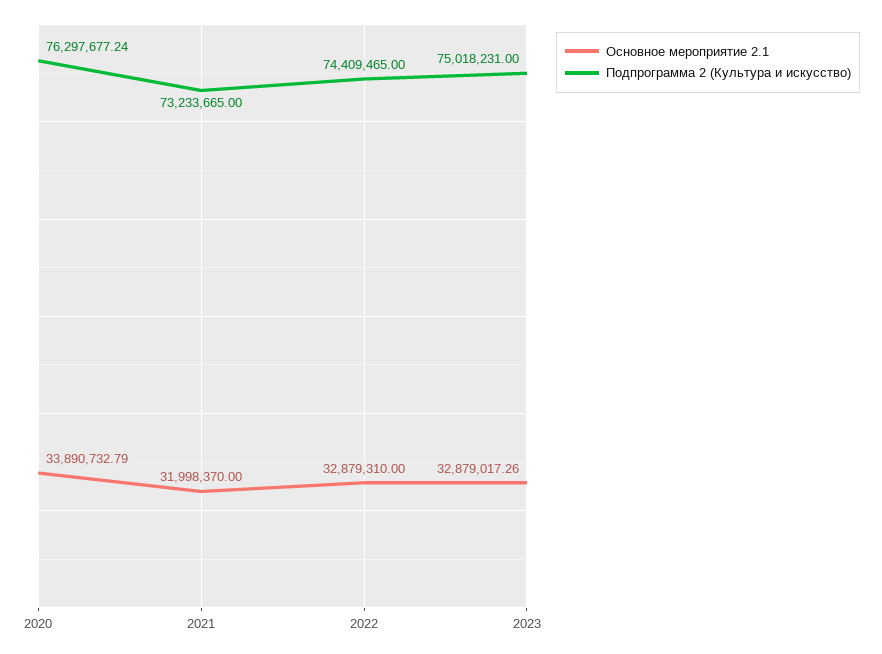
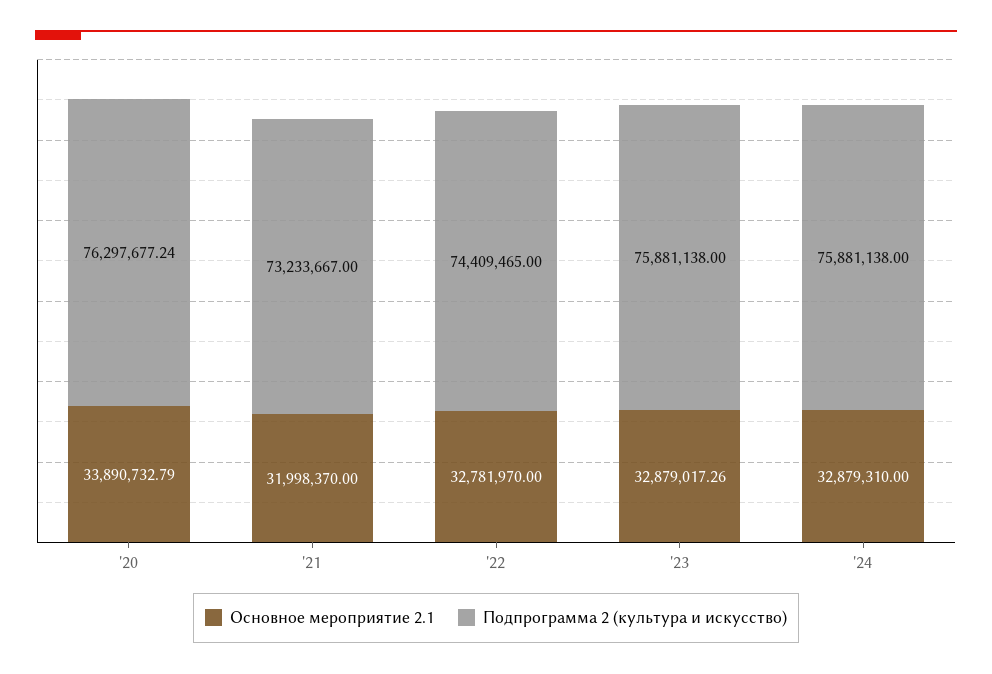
Подпрограмма 2 (Культура и искусство), 2021: 73233665 -> 73233667
Основное мероприятие 2.1, 2022: 32879310 -> 32781970
Подпрограмма 2 (Культура и искусство), 2023: 75018231 -> 75881138
Основное мероприятие 2.1, '24: none -> 32879310
Подпрограмма 2 (Культура и искусство), '24: none -> 75881138

